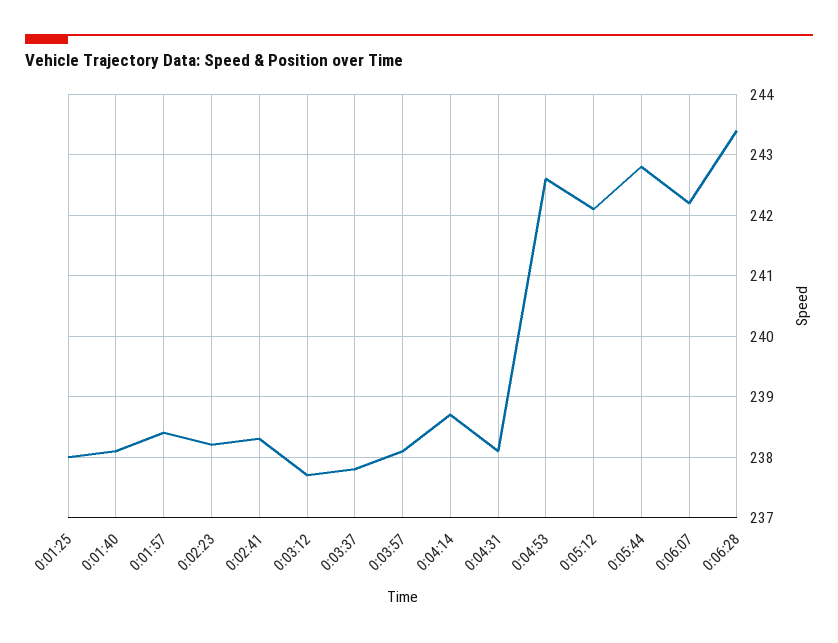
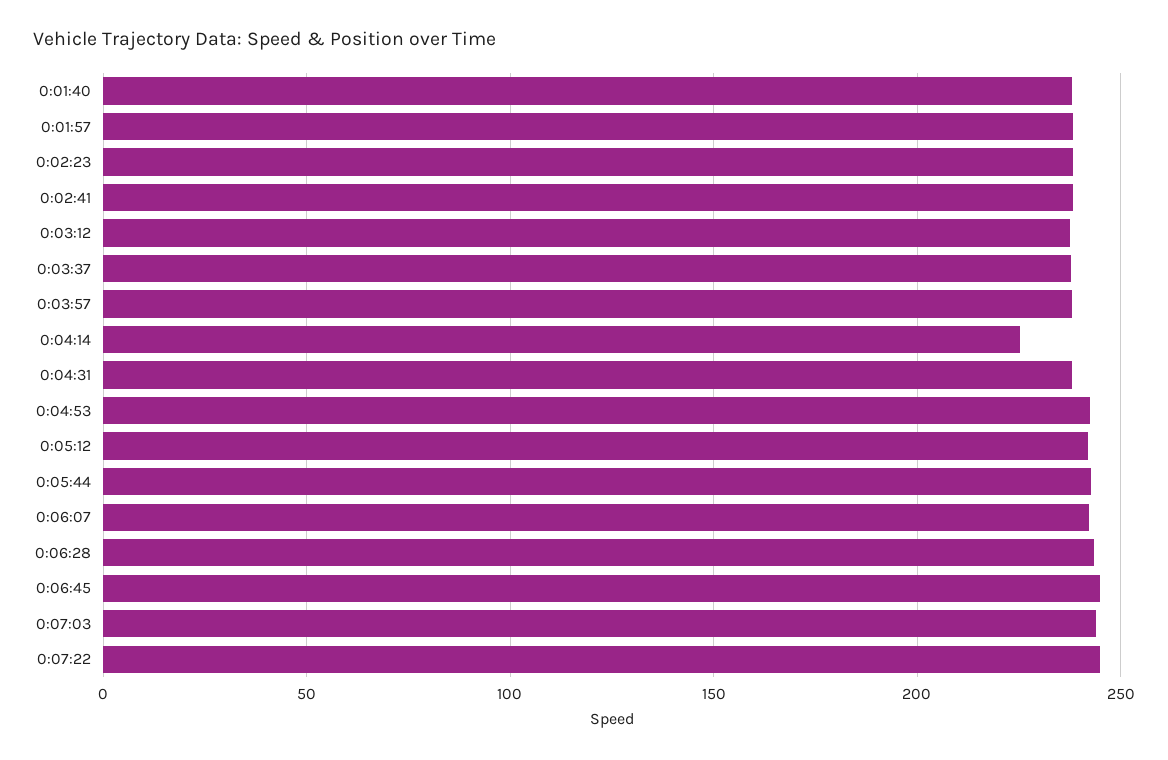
0:01:25: 238 -> none
0:04:14: 238.7 -> 225
0:06:45: none -> 245
0:07:03: none -> 245
0:07:22: none -> 245

